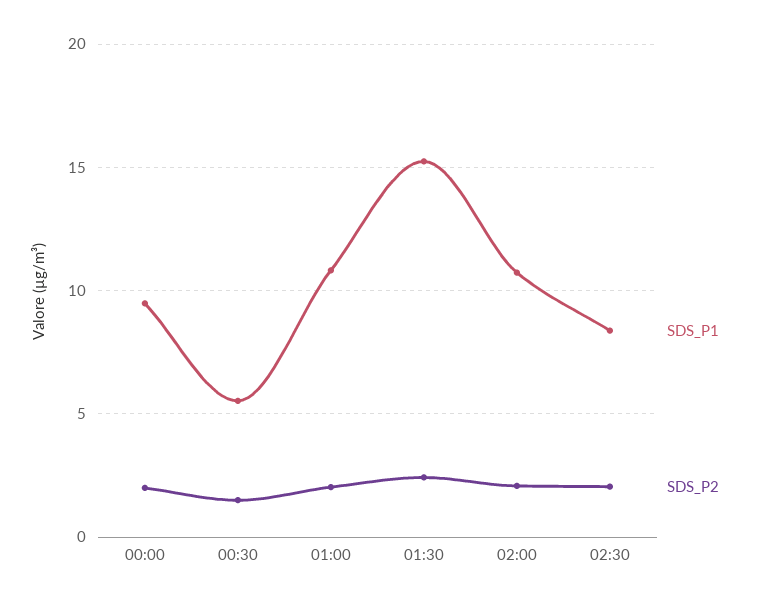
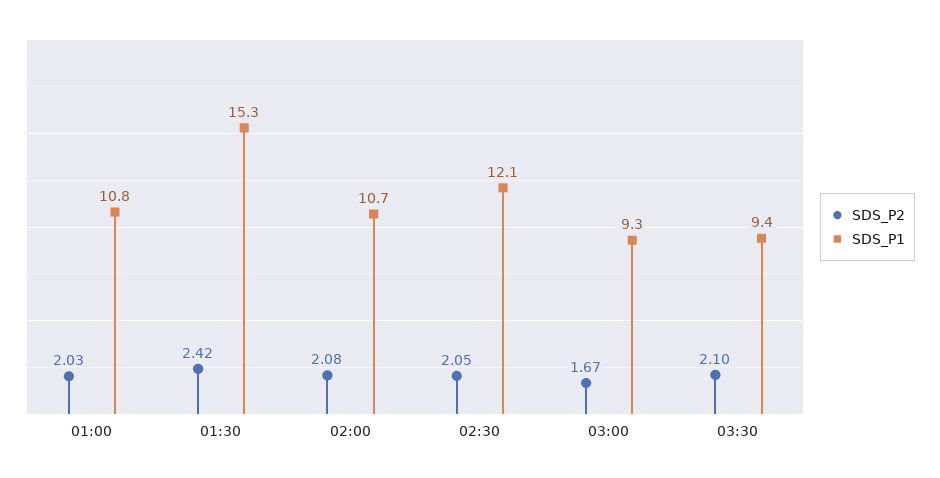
SDS_P1, 00:00: 9.5 -> none
SDS_P2, 00:00: 2 -> none
SDS_P1, 00:30: 5.5 -> none
SDS_P2, 00:30: 1.5 -> none
SDS_P1, 02:30: 8.5 -> 12.1
SDS_P2, 03:00: none -> 1.67
SDS_P1, 03:00: none -> 9.3
SDS_P2, 03:30: none -> 2.1
SDS_P1, 03:30: none -> 9.4

